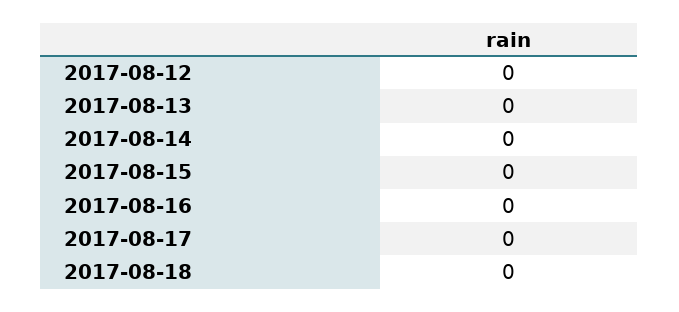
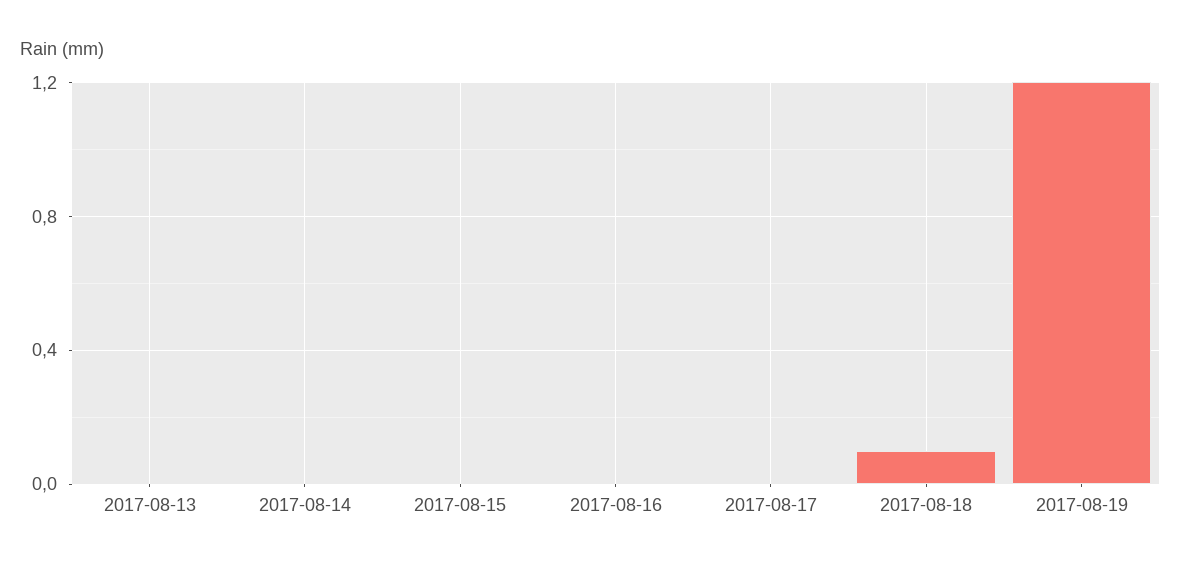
2017-08-12: 0 -> none
2017-08-18: 0 -> 0.1
2017-08-19: none -> 1.2

